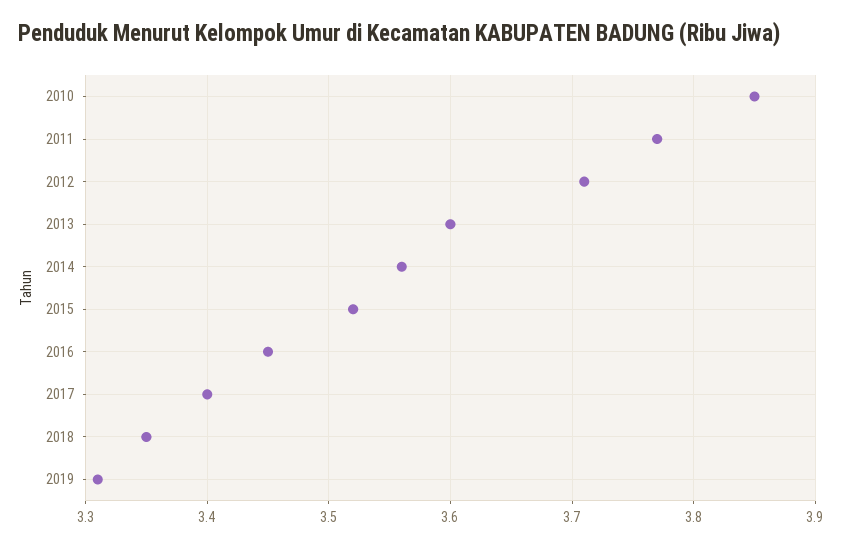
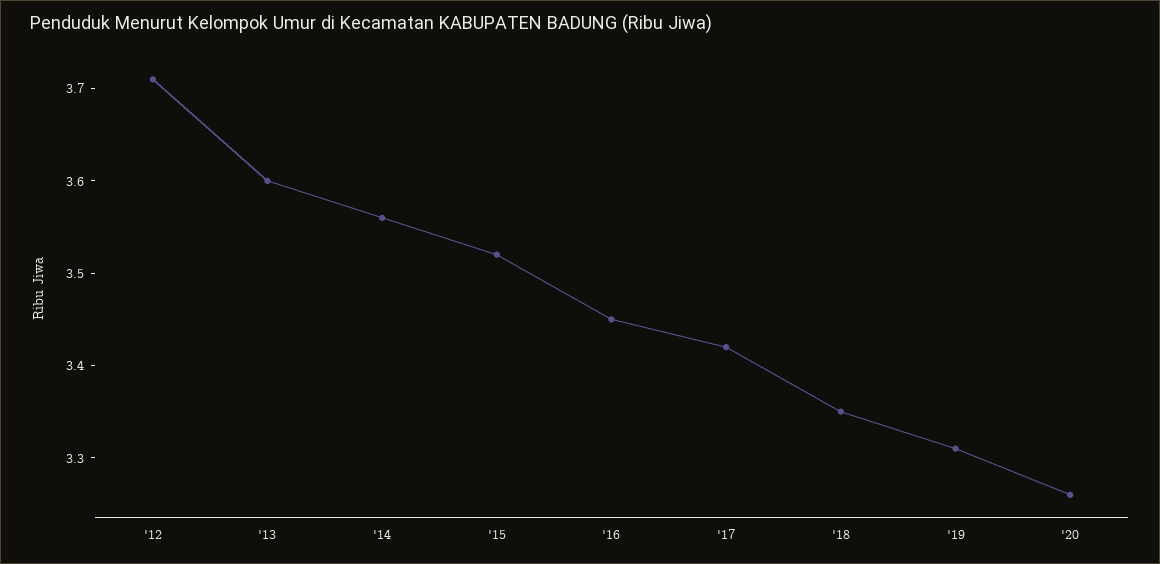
2010: 3.85 -> none
2011: 3.77 -> none
2017: 3.4 -> 3.42
'20: none -> 3.26

